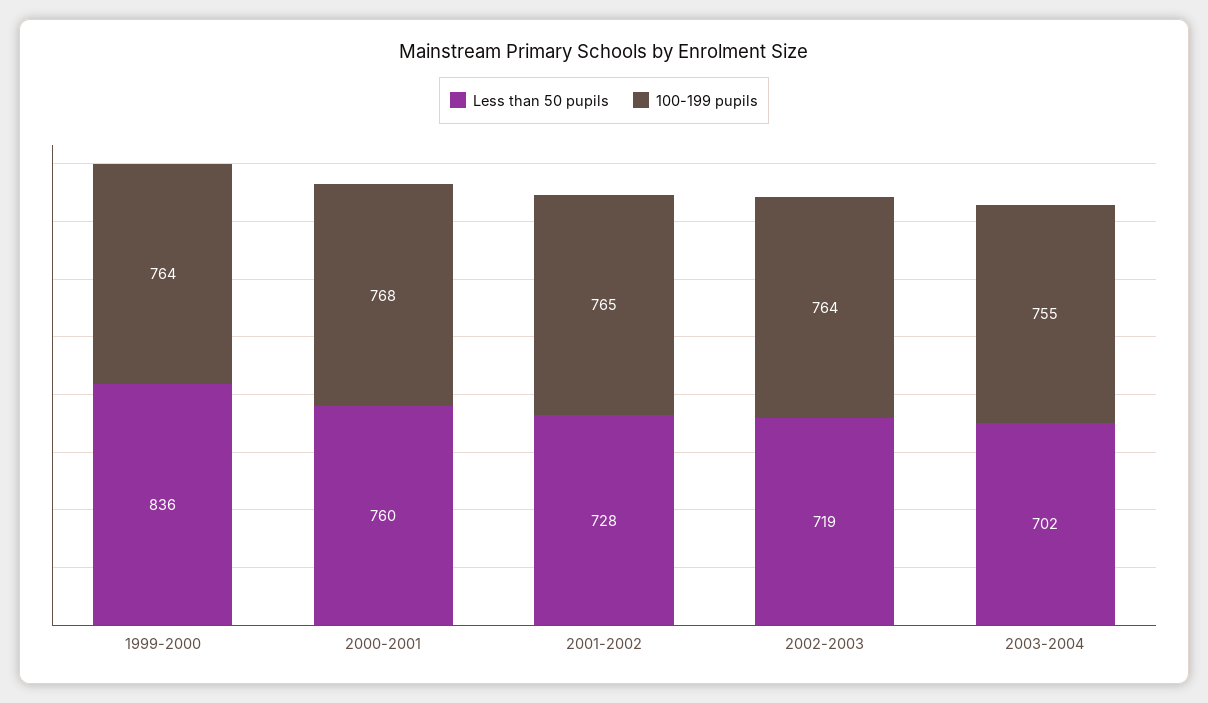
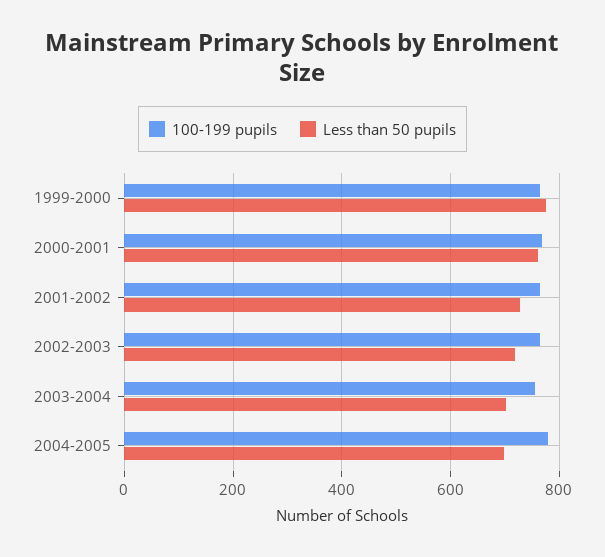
Less than 50 pupils, 1999-2000: 836 -> 780
100-199 pupils, 2004-2005: none -> 780
Less than 50 pupils, 2004-2005: none -> 700

